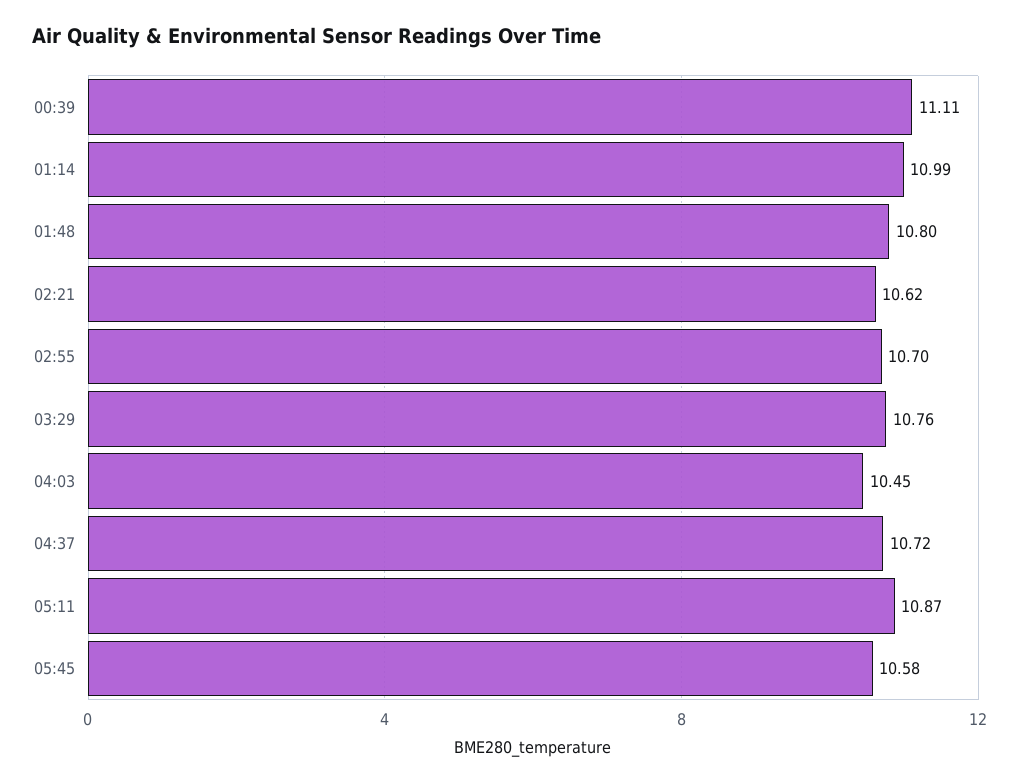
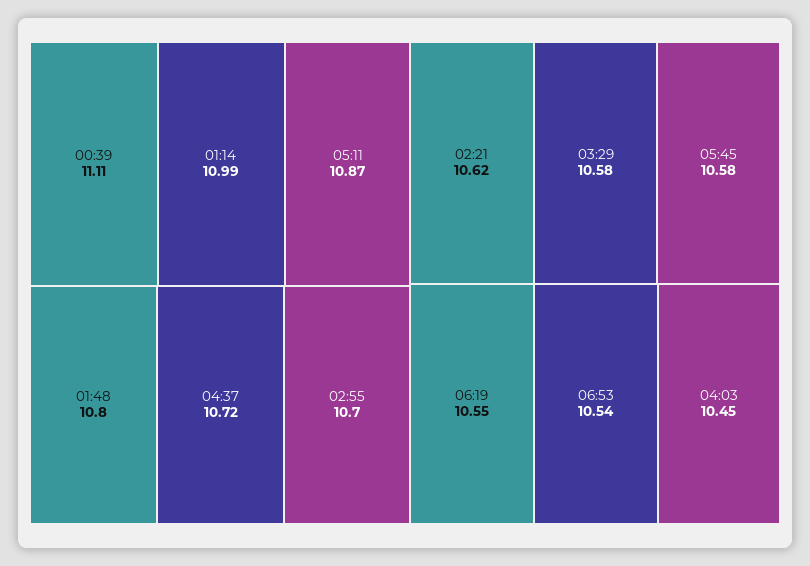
03:29: 10.76 -> 10.58
06:19: none -> 10.55
06:53: none -> 10.54

